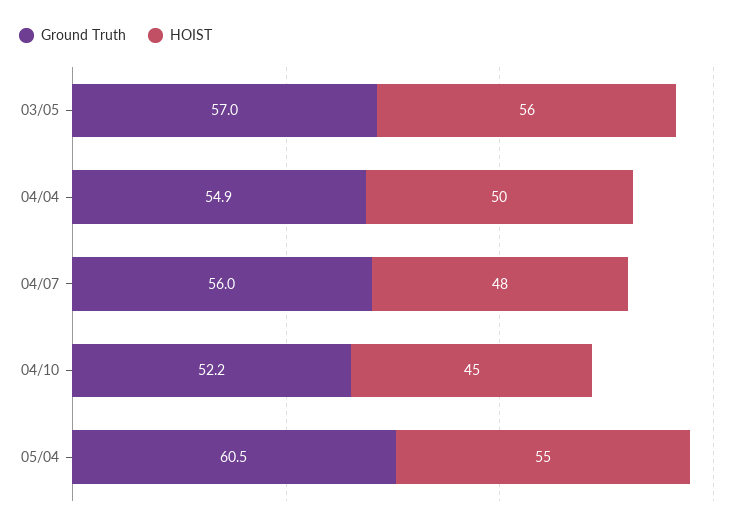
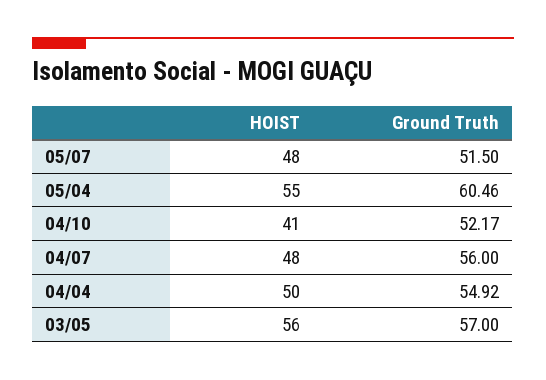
HOIST, 04/10: 45 -> 41
HOIST, 05/07: none -> 48
Ground Truth, 05/07: none -> 51.5

